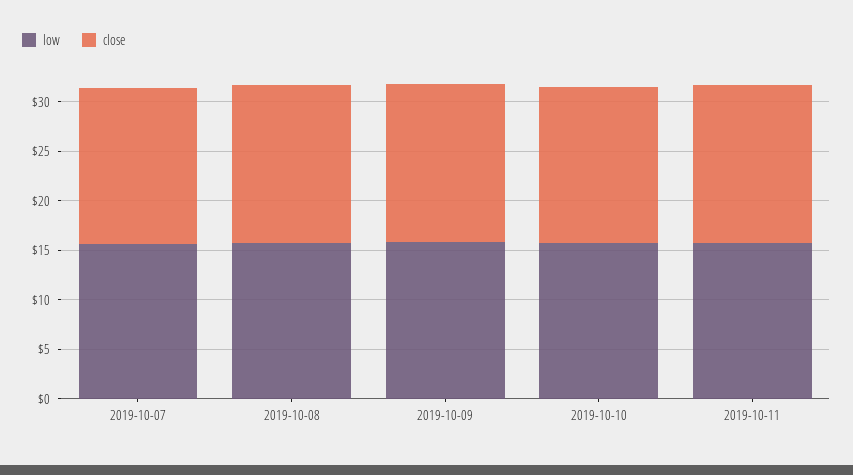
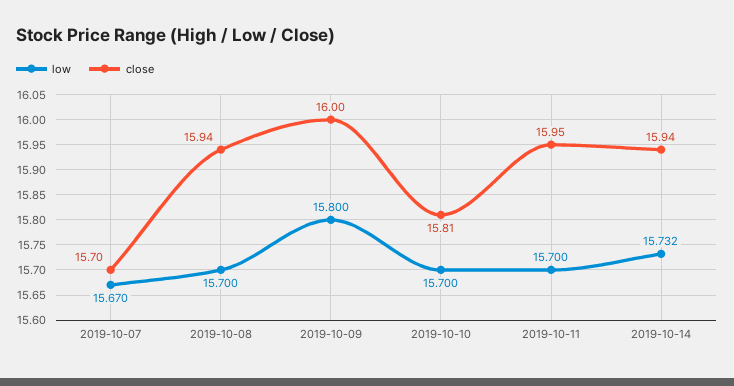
low, 2019-10-14: none -> 15.732
close, 2019-10-14: none -> 15.94

